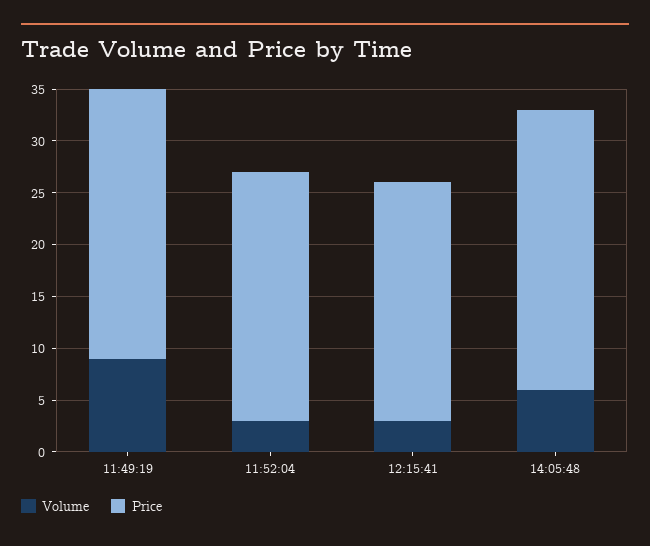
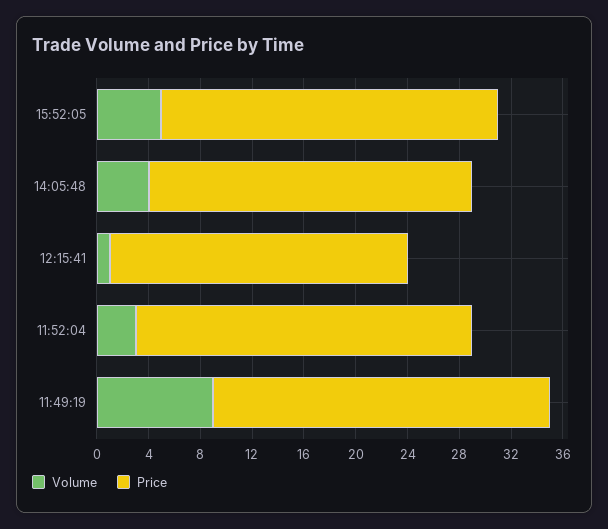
Price, 11:52:04: 24 -> 26
Volume, 12:15:41: 3 -> 1
Volume, 14:05:48: 6 -> 4
Price, 14:05:48: 27 -> 25
Volume, 15:52:05: none -> 5
Price, 15:52:05: none -> 26

